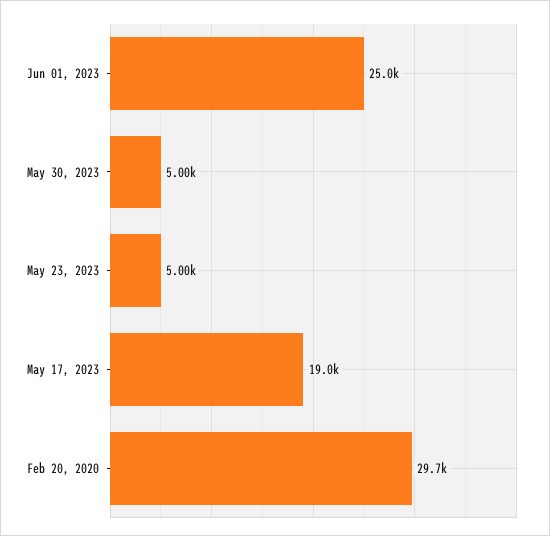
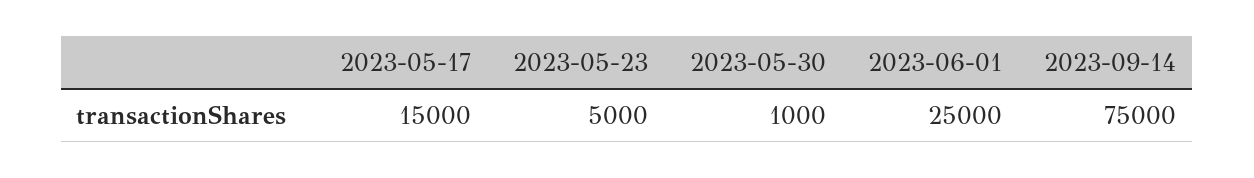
May 30, 2023: 5000 -> 1000
May 17, 2023: 19000 -> 15000
Feb 20, 2020: 29700 -> none
2023-09-14: none -> 75000

